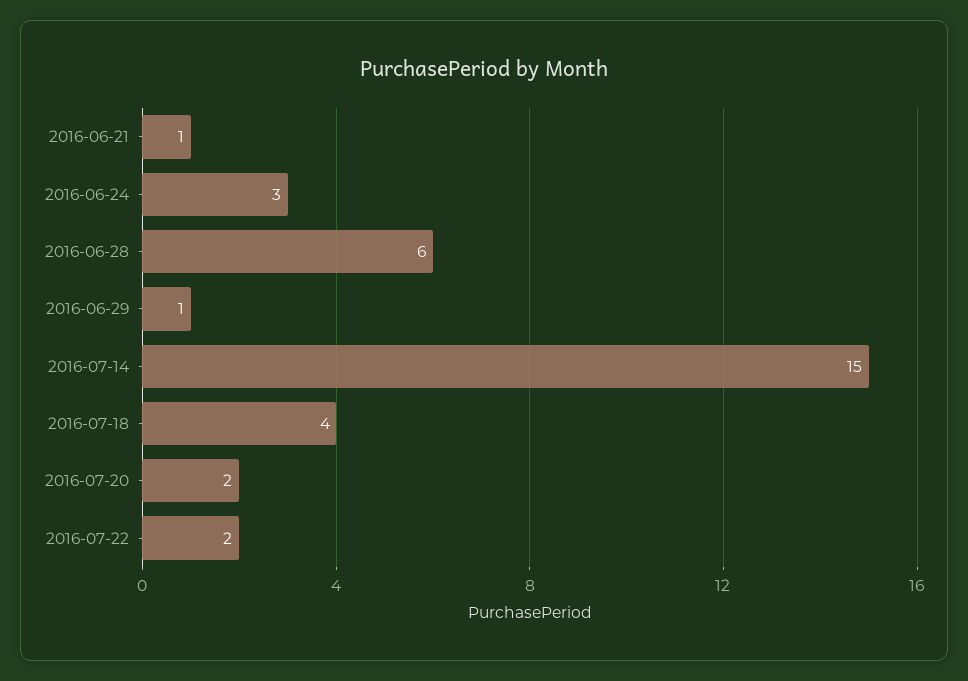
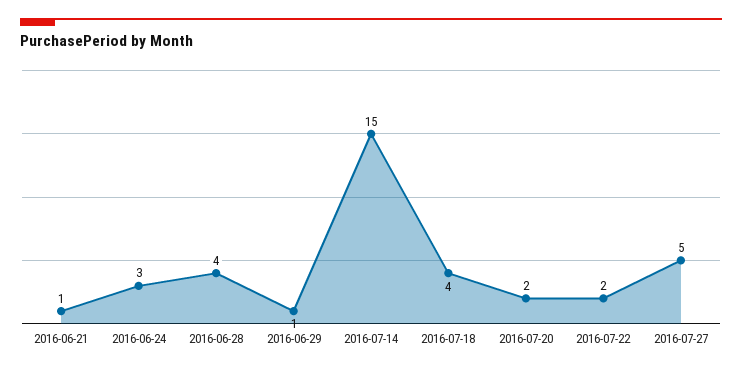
2016-06-28: 6 -> 4
2016-07-27: none -> 5

